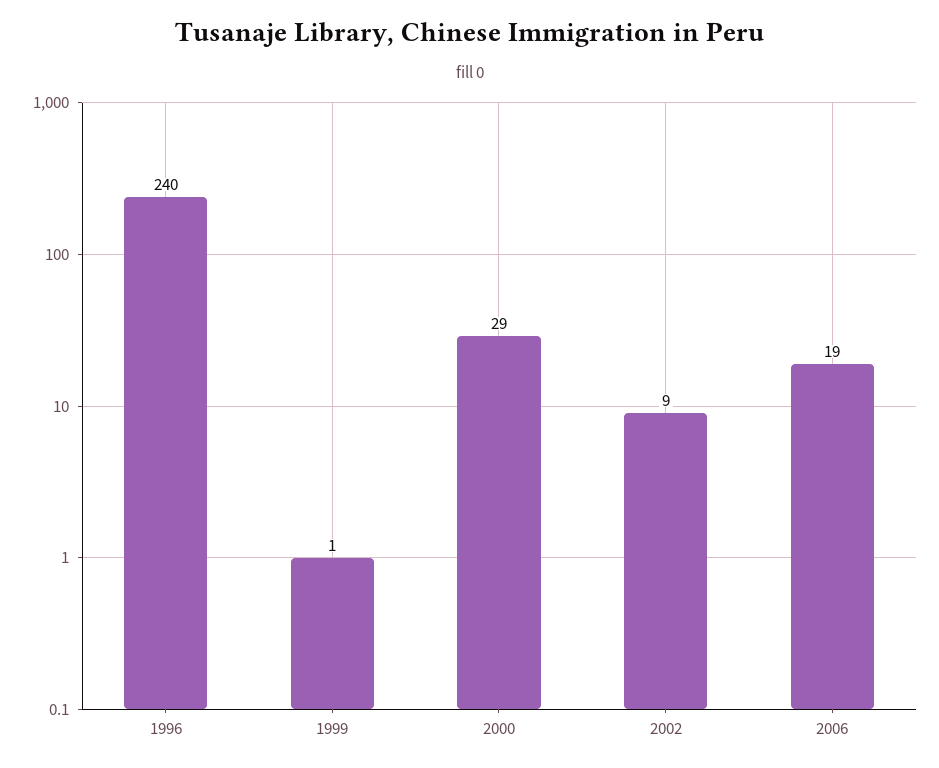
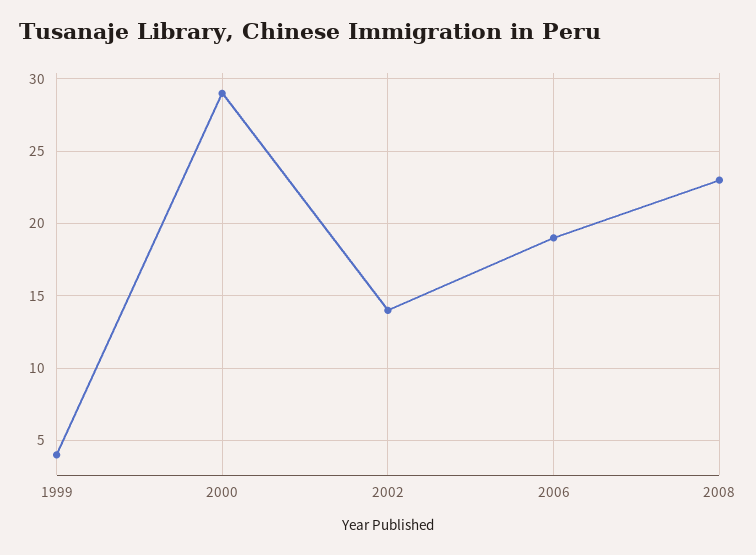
1996: 240 -> none
1999: 1 -> 4
2002: 9 -> 14
2008: none -> 23

